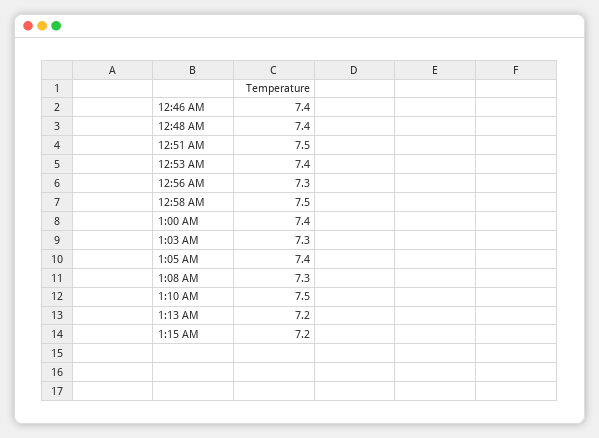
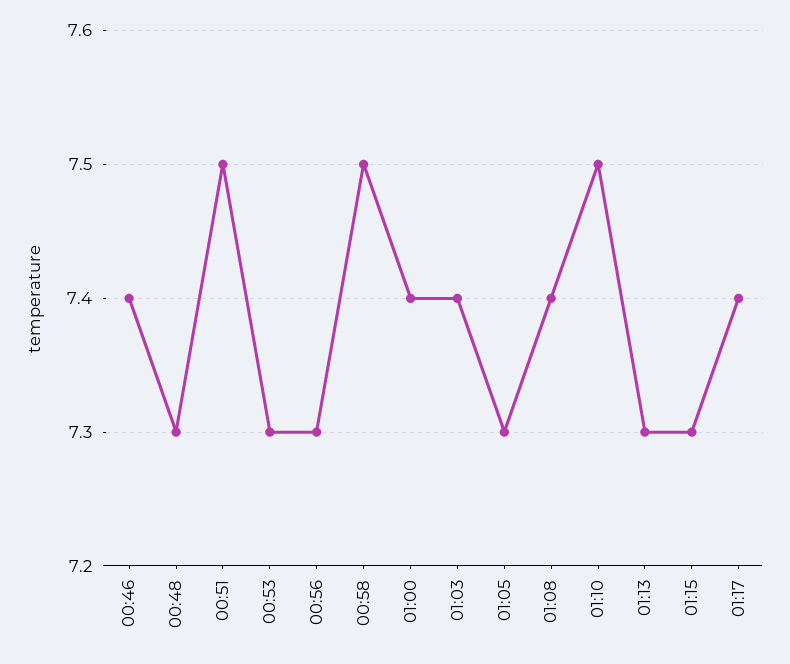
12:48 AM: 7.4 -> 7.3
12:53 AM: 7.4 -> 7.3
1:03 AM: 7.3 -> 7.4
1:05 AM: 7.4 -> 7.3
1:08 AM: 7.3 -> 7.4
1:13 AM: 7.2 -> 7.3
1:15 AM: 7.2 -> 7.3
01:17: none -> 7.4

